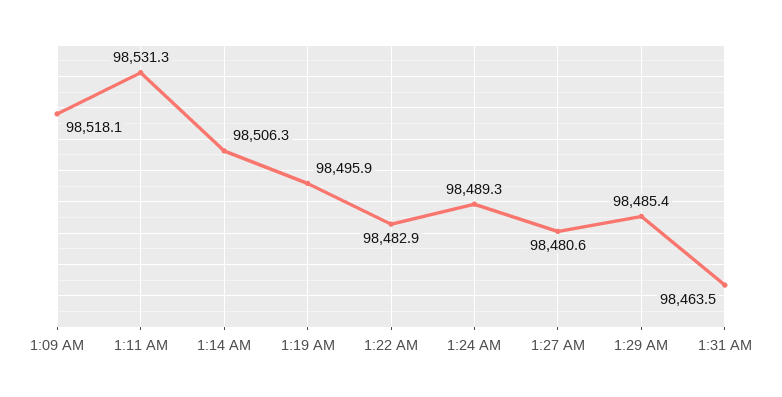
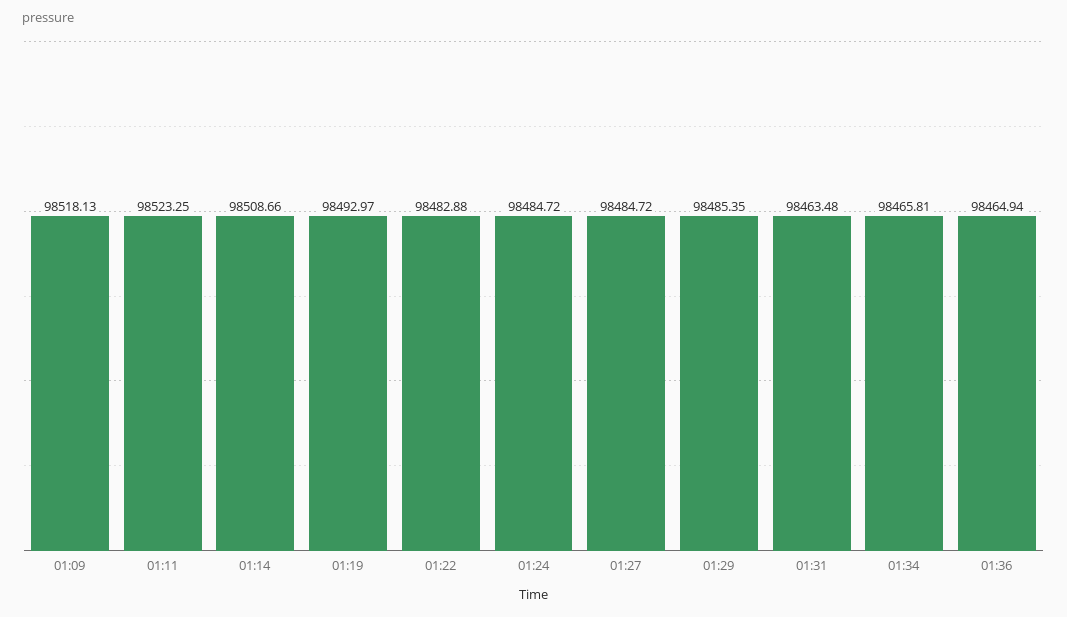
1:11 AM: 98531.3 -> 98523.25
1:14 AM: 98506.3 -> 98508.66
1:19 AM: 98495.9 -> 98492.97
1:24 AM: 98489.3 -> 98484.72
1:27 AM: 98480.6 -> 98484.72
01:34: none -> 98465.81
01:36: none -> 98464.94

